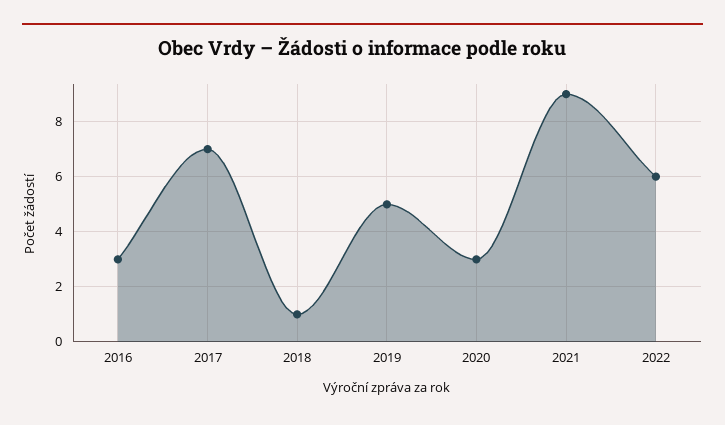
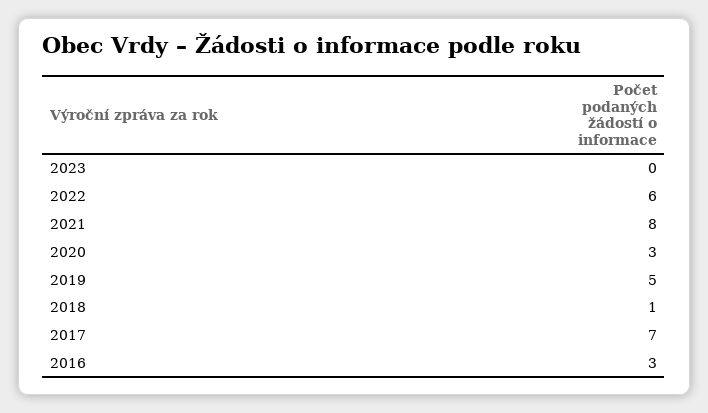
2021: 9 -> 8
2023: none -> 0

